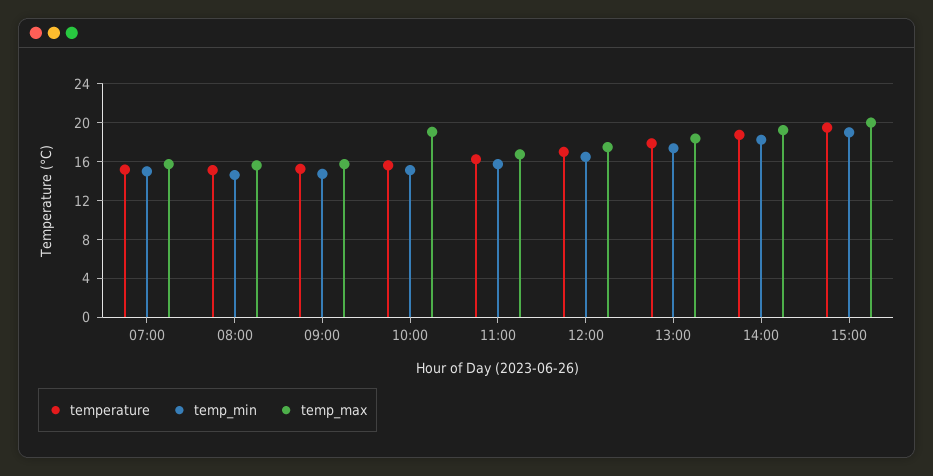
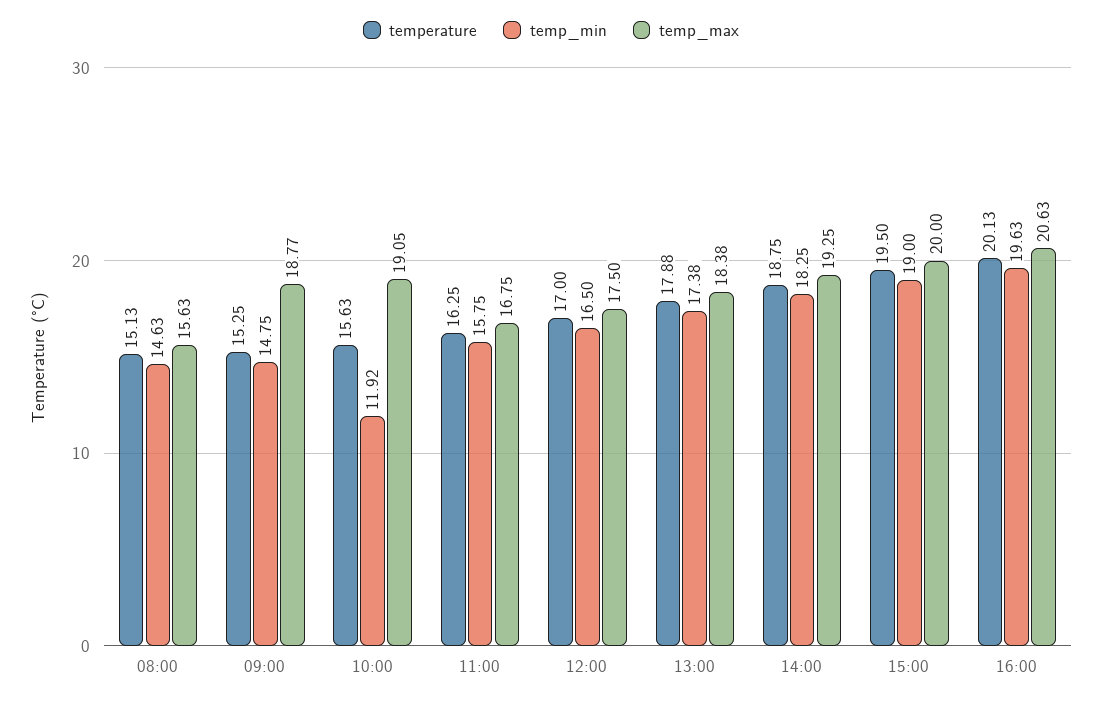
temperature, 07:00: 15 -> none
temp_min, 07:00: 15 -> none
temp_max, 07:00: 16 -> none
temp_max, 09:00: 16 -> 18.77
temp_min, 10:00: 15 -> 11.92
temperature, 16:00: none -> 20.13
temp_min, 16:00: none -> 19.63
temp_max, 16:00: none -> 20.63

